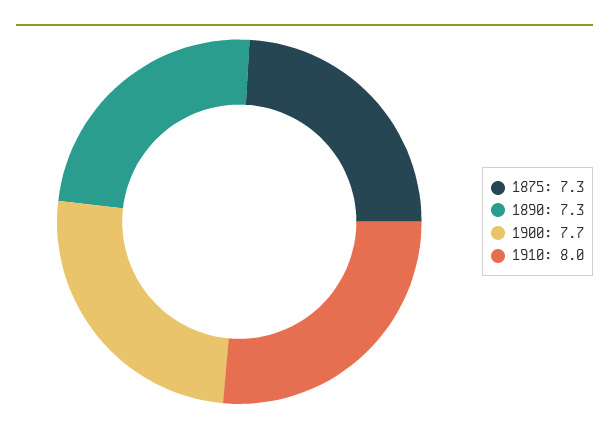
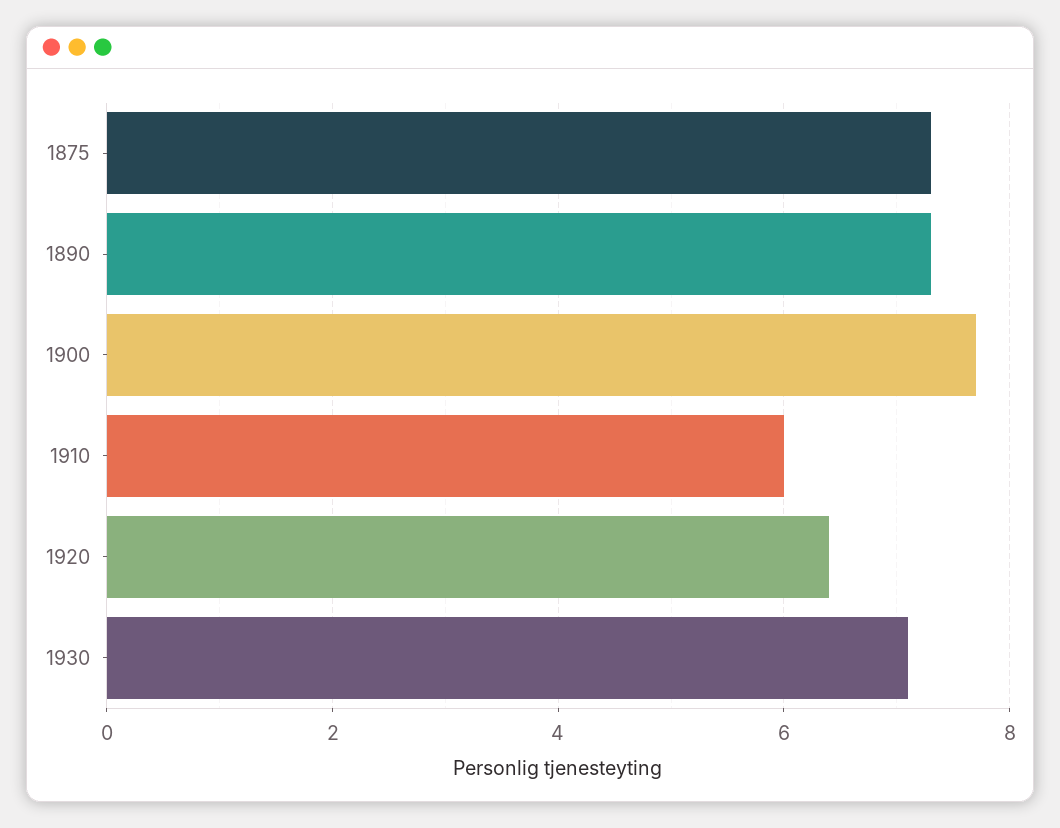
1910: 8 -> 6
1920: none -> 6.5
1930: none -> 7

